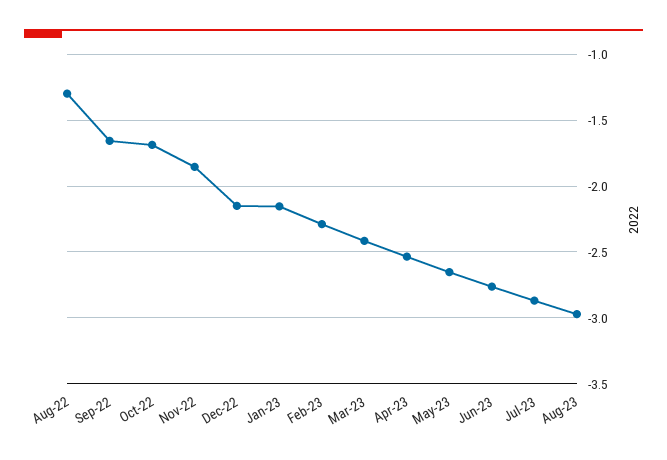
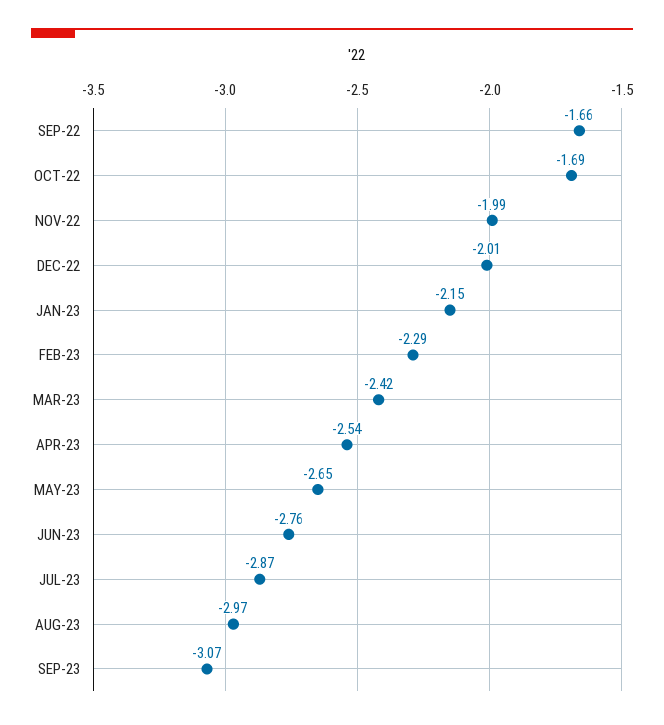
Aug-22: -1.3 -> none
Nov-22: -1.85 -> -1.99
Dec-22: -2.15 -> -2.01
SEP-23: none -> -3.07

